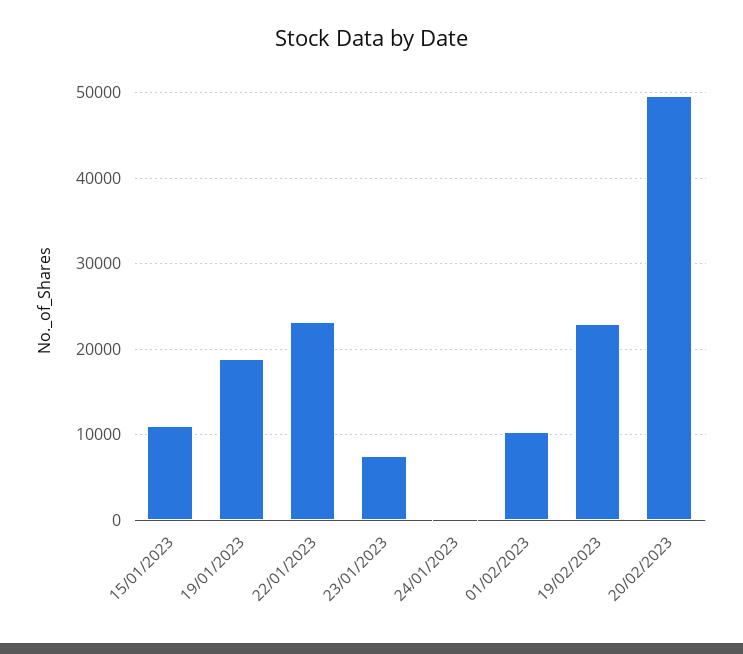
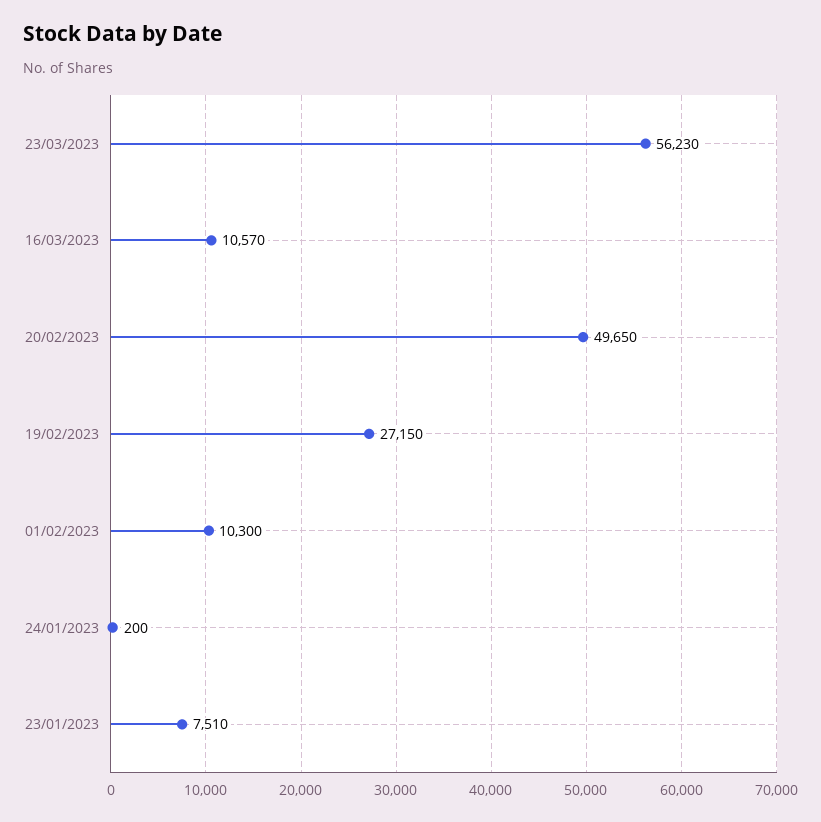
15/01/2023: 11000 -> none
19/01/2023: 19000 -> none
22/01/2023: 23000 -> none
19/02/2023: 23000 -> 27150
23/03/2023: none -> 56230
16/03/2023: none -> 10570

